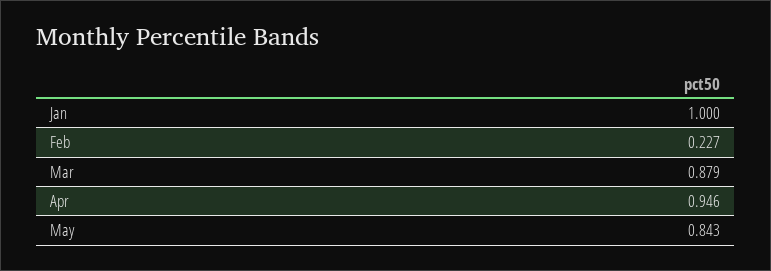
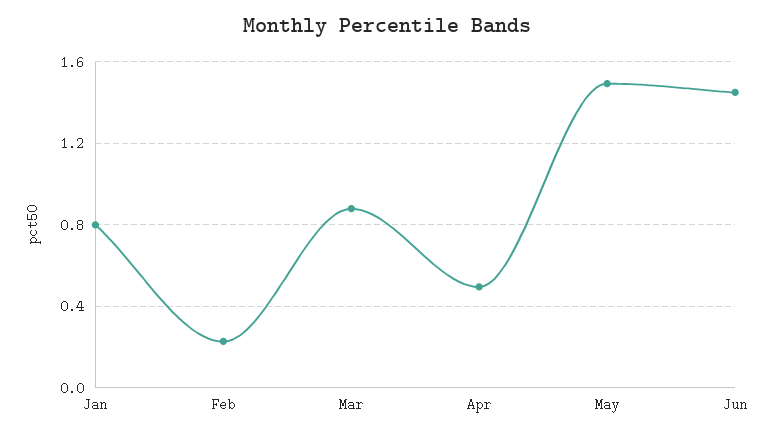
Jan: 1 -> 0.8
Apr: 0.946 -> 0.5
May: 0.843 -> 1.5
Jun: none -> 1.45

